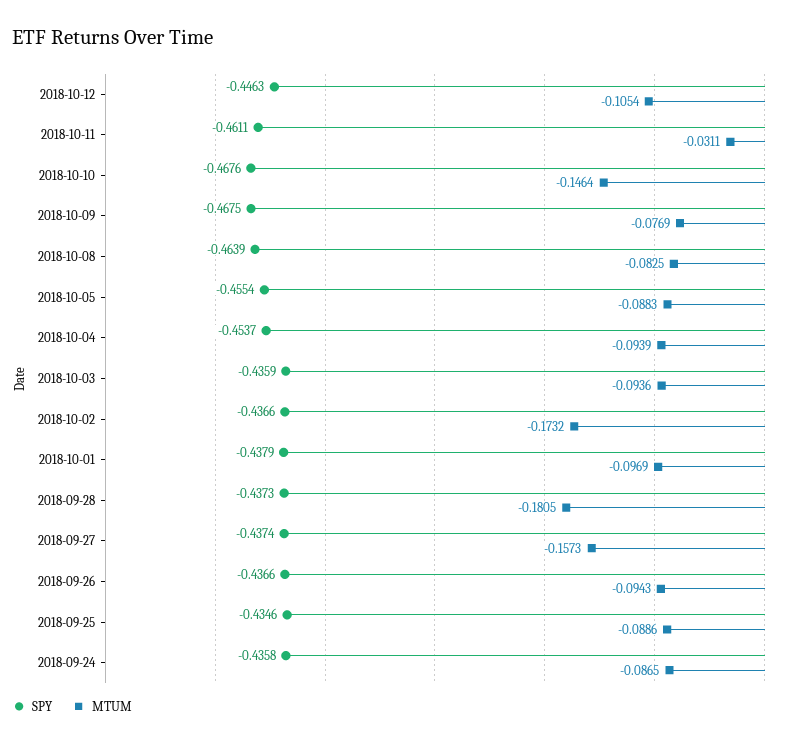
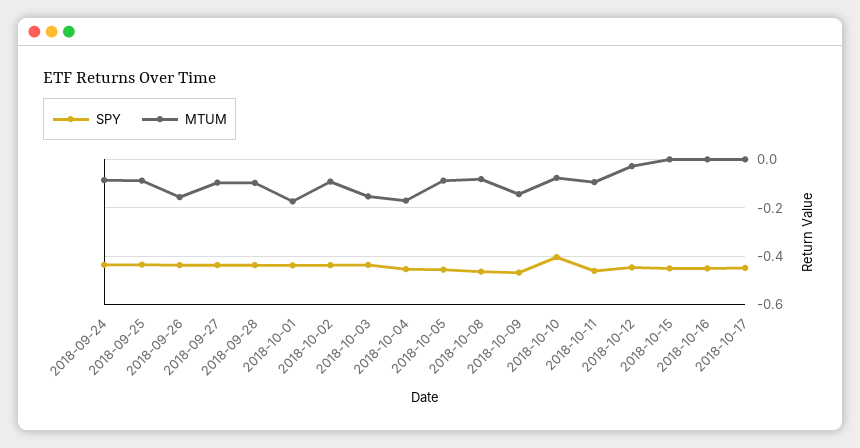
MTUM, 2018-10-12: -0.1054 -> -0.025
MTUM, 2018-10-11: -0.0311 -> -0.1
SPY, 2018-10-10: -0.4676 -> -0.4
MTUM, 2018-10-10: -0.1464 -> -0.075
MTUM, 2018-10-09: -0.0769 -> -0.15
MTUM, 2018-10-04: -0.0939 -> -0.175
MTUM, 2018-10-03: -0.0936 -> -0.15
MTUM, 2018-10-02: -0.1732 -> -0.1
MTUM, 2018-10-01: -0.0969 -> -0.175
MTUM, 2018-09-28: -0.1805 -> -0.1
MTUM, 2018-09-27: -0.1573 -> -0.1
MTUM, 2018-09-26: -0.0943 -> -0.15
SPY, 2018-10-15: none -> -0.45
MTUM, 2018-10-15: none -> 0
SPY, 2018-10-16: none -> -0.45
MTUM, 2018-10-16: none -> 0
SPY, 2018-10-17: none -> -0.45
MTUM, 2018-10-17: none -> 0

